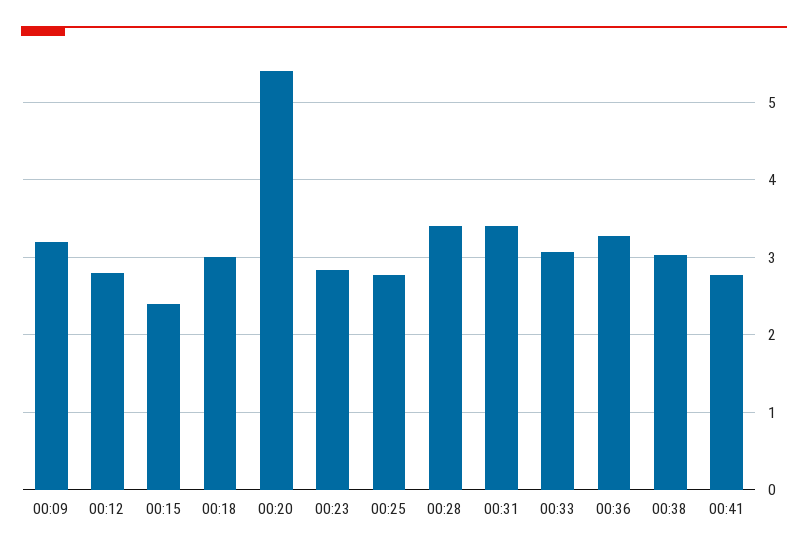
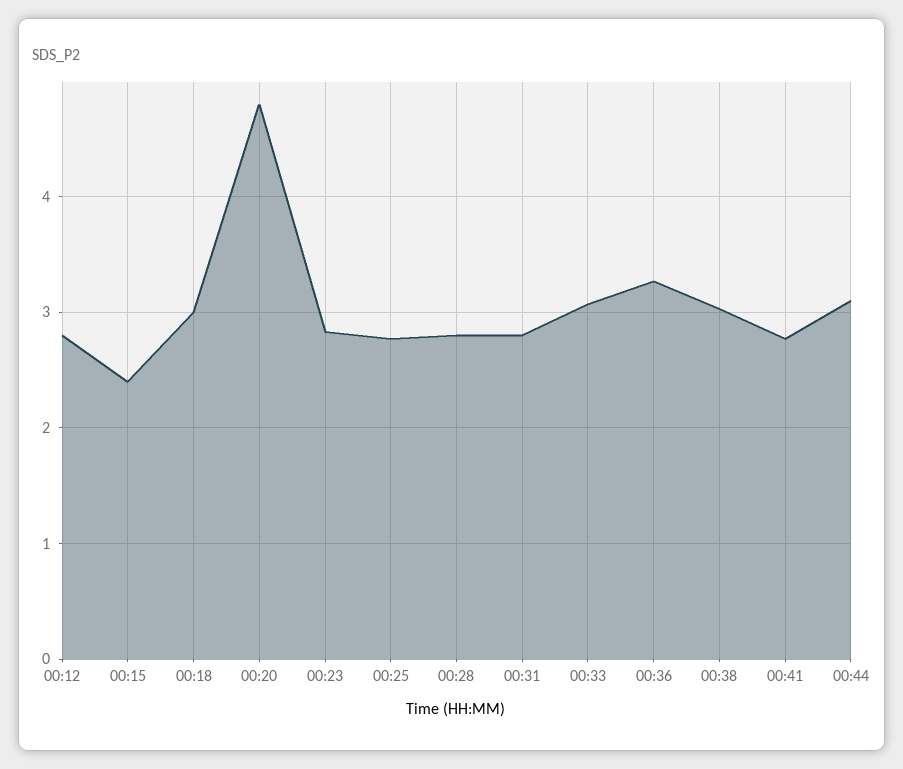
00:09: 3.2 -> none
00:20: 5.4 -> 4.8
00:28: 3.4 -> 2.8
00:31: 3.4 -> 2.8
00:44: none -> 3.1

